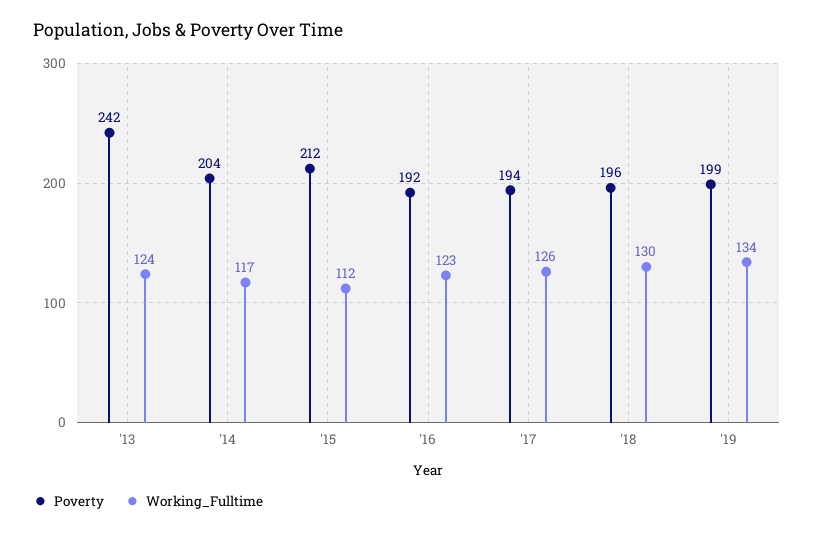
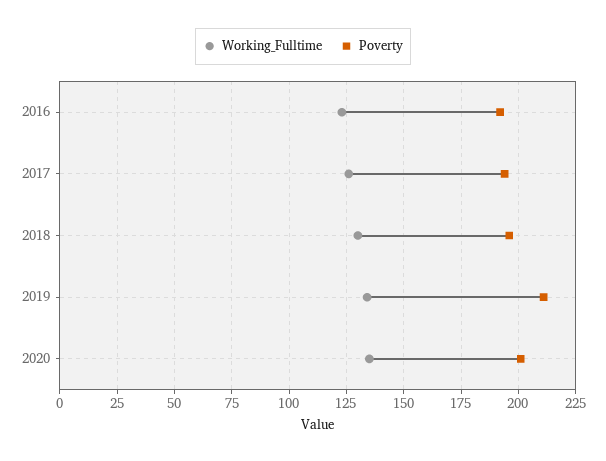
Poverty, '13: 242 -> none
Working_Fulltime, '13: 124 -> none
Poverty, '14: 204 -> none
Working_Fulltime, '14: 117 -> none
Poverty, '15: 212 -> none
Working_Fulltime, '15: 112 -> none
Poverty, '19: 199 -> 210
Working_Fulltime, 2020: none -> 135
Poverty, 2020: none -> 200

